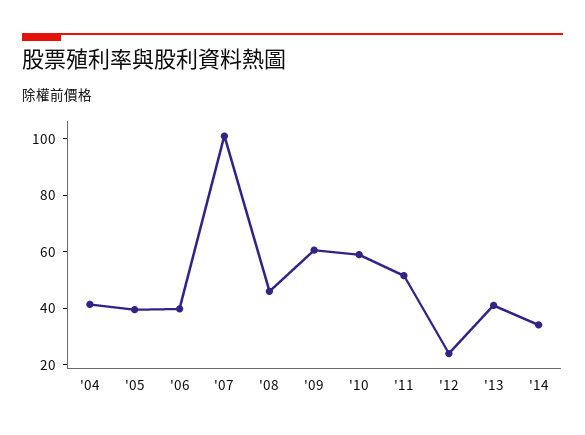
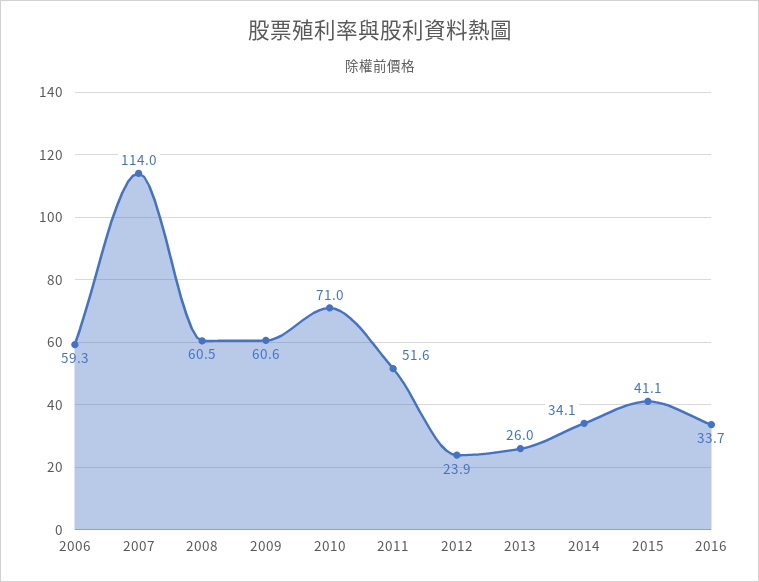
'04: 40 -> none
'05: 40 -> none
'06: 40 -> 59.3
'07: 100 -> 114
'08: 45 -> 60.5
'10: 60 -> 71
'13: 40 -> 26
2015: none -> 41.1
2016: none -> 33.7

